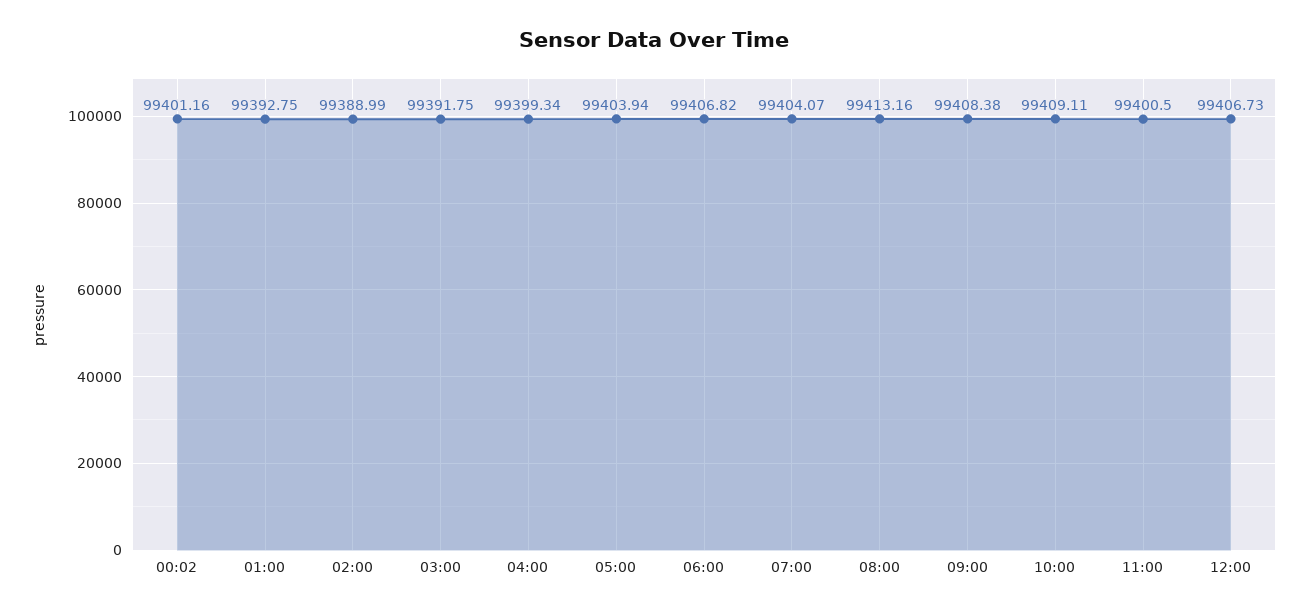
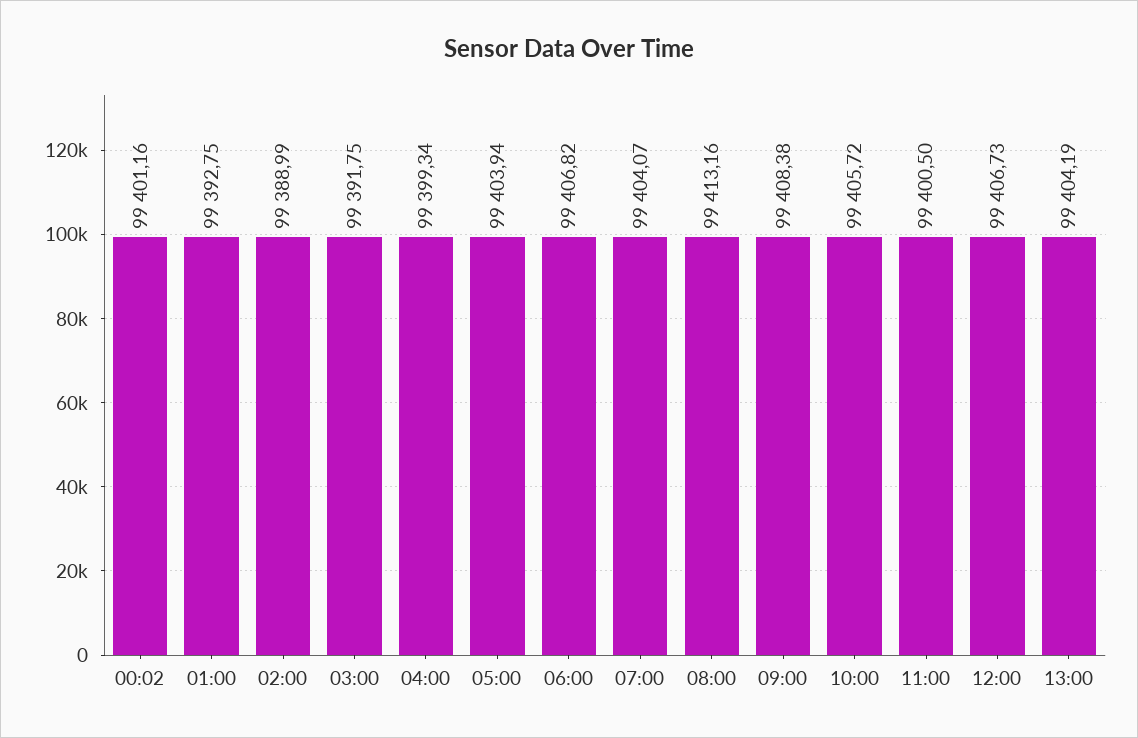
10:00: 99409.11 -> 99405.72
13:00: none -> 99404.19

